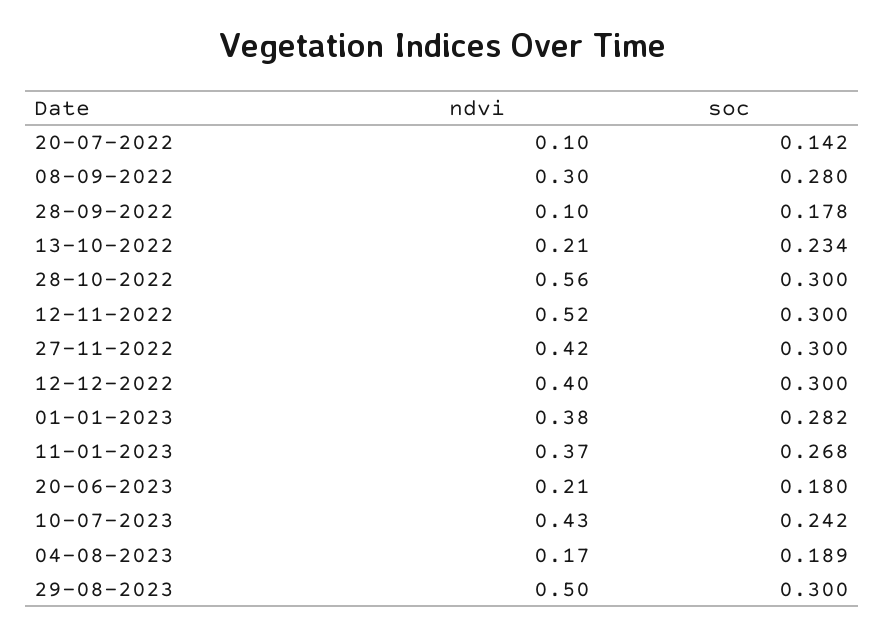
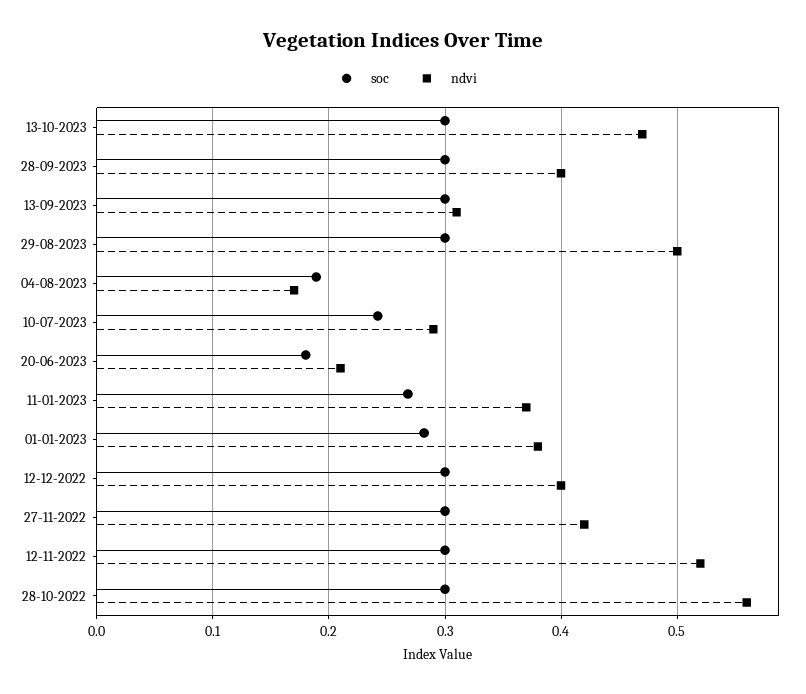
ndvi, 20-07-2022: 0.1 -> none
soc, 20-07-2022: 0.142 -> none
ndvi, 08-09-2022: 0.3 -> none
soc, 08-09-2022: 0.28 -> none
ndvi, 28-09-2022: 0.1 -> none
soc, 28-09-2022: 0.178 -> none
ndvi, 13-10-2022: 0.21 -> none
soc, 13-10-2022: 0.234 -> none
ndvi, 10-07-2023: 0.43 -> 0.29
soc, 13-10-2023: none -> 0.3
ndvi, 13-10-2023: none -> 0.47
soc, 28-09-2023: none -> 0.3
ndvi, 28-09-2023: none -> 0.4
soc, 13-09-2023: none -> 0.3
ndvi, 13-09-2023: none -> 0.31

